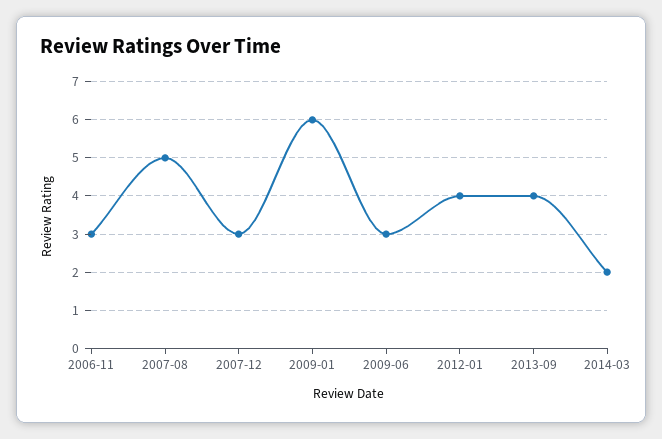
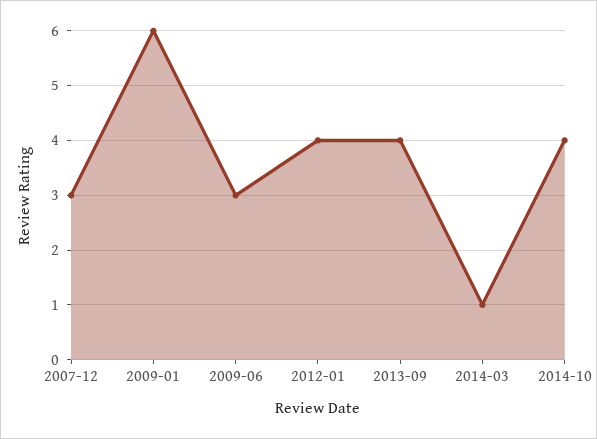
2006-11: 3 -> none
2007-08: 5 -> none
2014-03: 2 -> 1
2014-10: none -> 4

